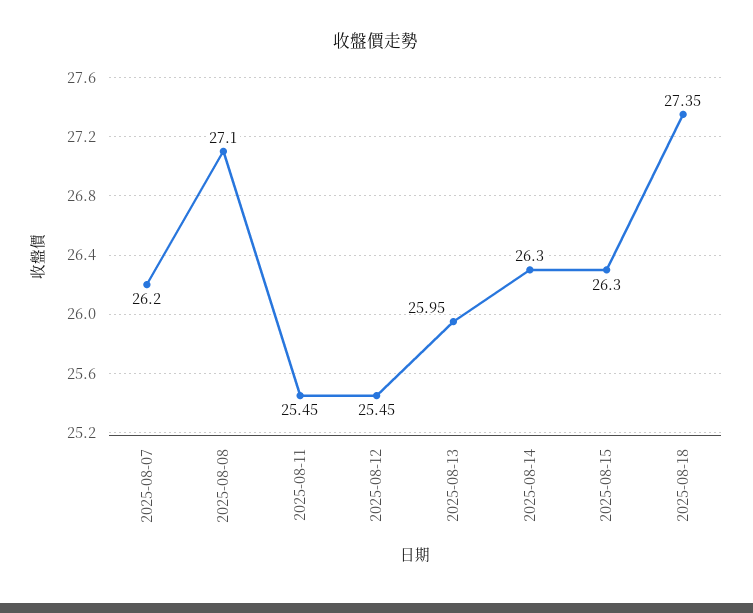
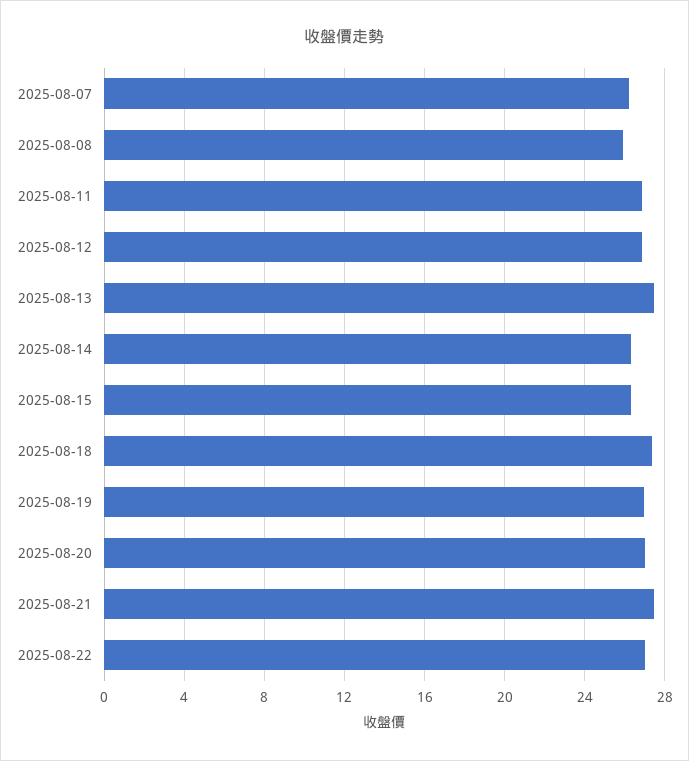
2025-08-08: 27.1 -> 26
2025-08-11: 25.45 -> 27
2025-08-12: 25.45 -> 27
2025-08-13: 25.95 -> 27.5
2025-08-19: none -> 27
2025-08-20: none -> 27
2025-08-21: none -> 27.5
2025-08-22: none -> 27

